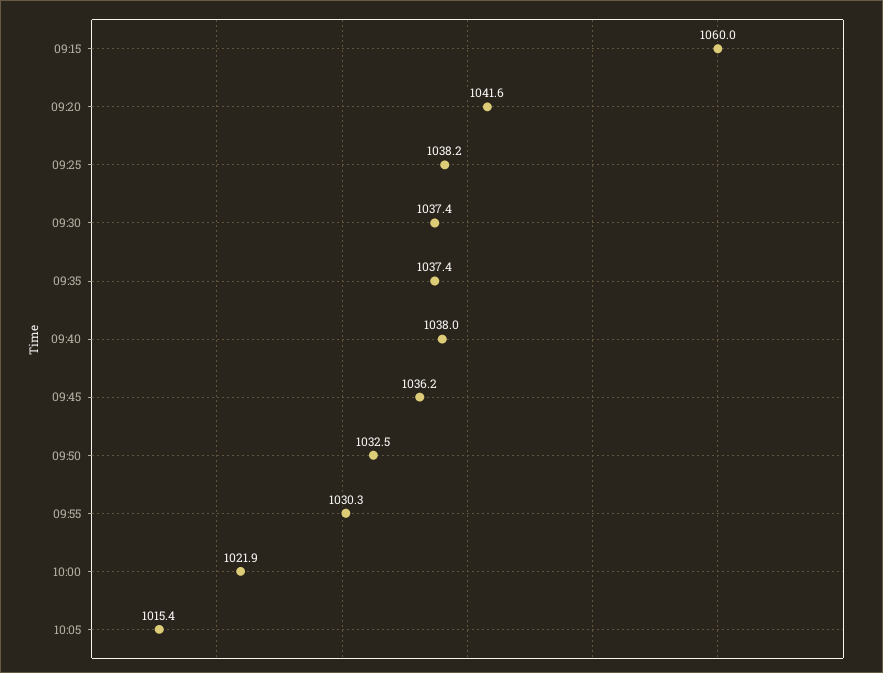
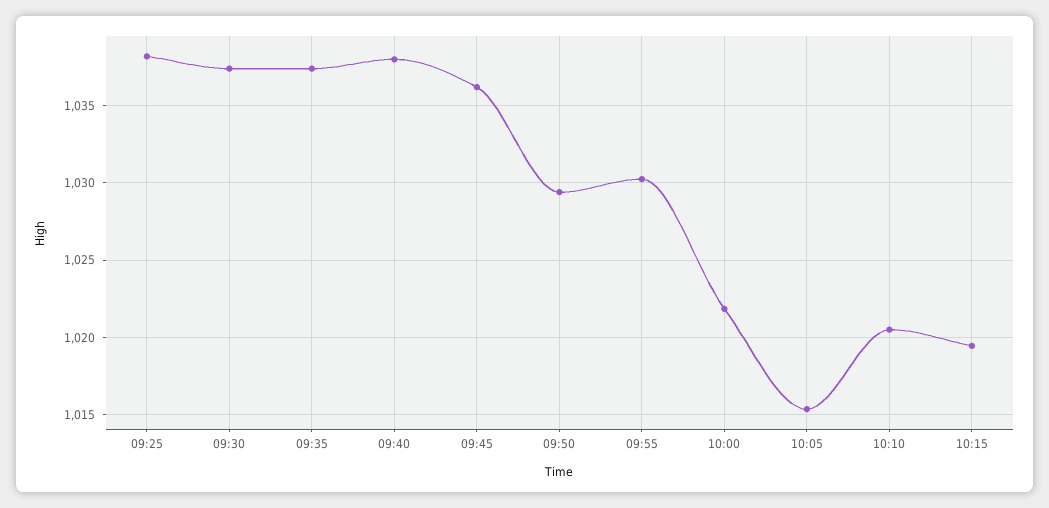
09:15: 1060 -> none
09:20: 1041.6 -> none
09:50: 1032.5 -> 1029.5
10:10: none -> 1020.5
10:15: none -> 1019.5

